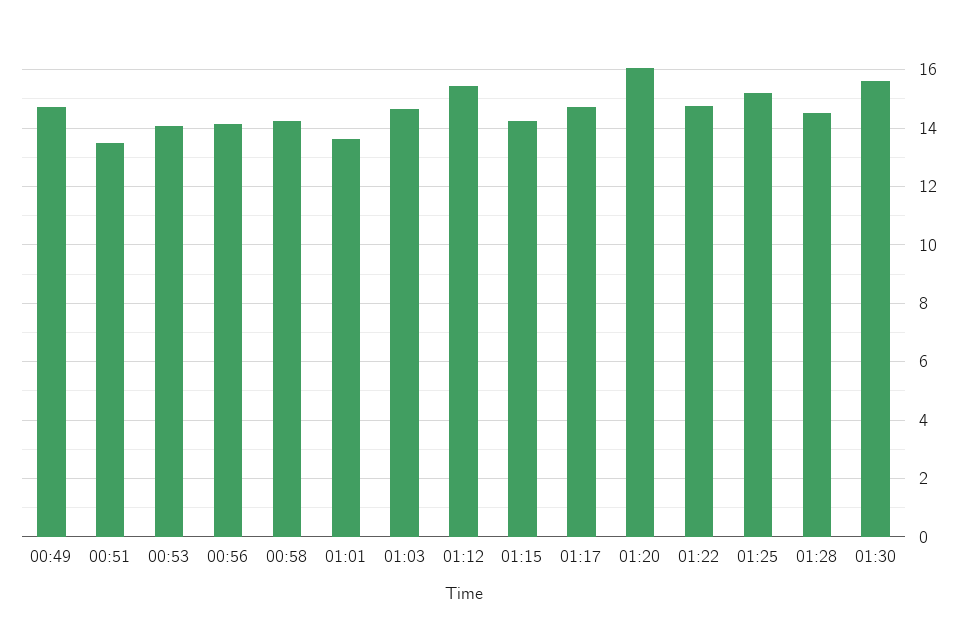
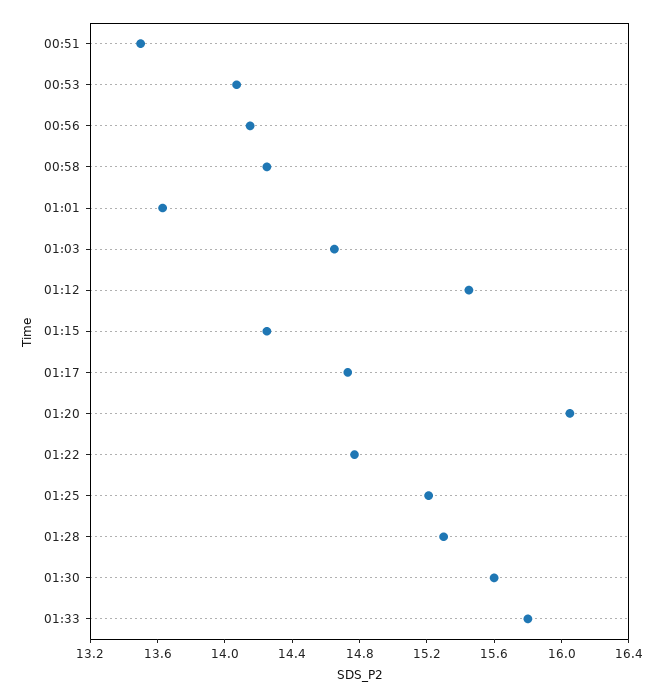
00:49: 14.75 -> none
01:28: 14.5 -> 15.3
01:33: none -> 15.8

